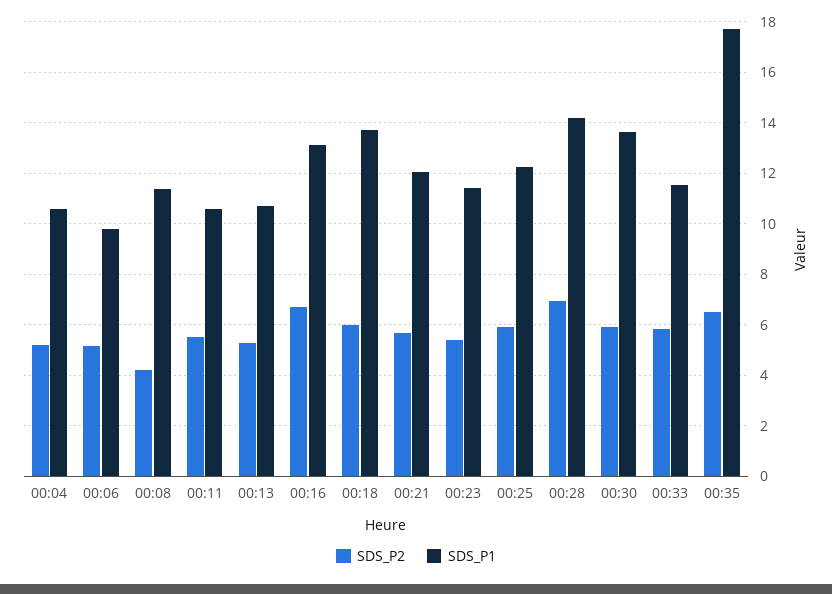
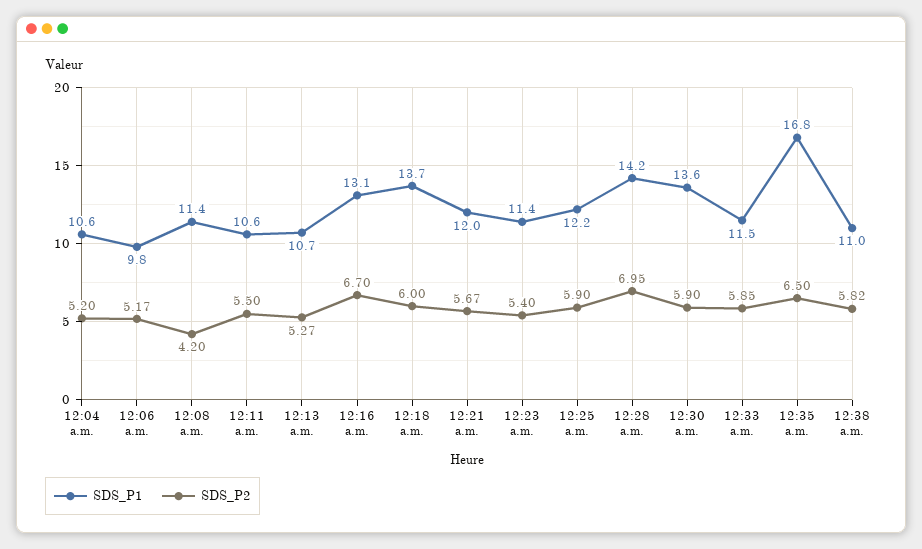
SDS_P1, 00:35: 17.75 -> 16.8
SDS_P1, 12:38 a.m.: none -> 11
SDS_P2, 12:38 a.m.: none -> 5.82

